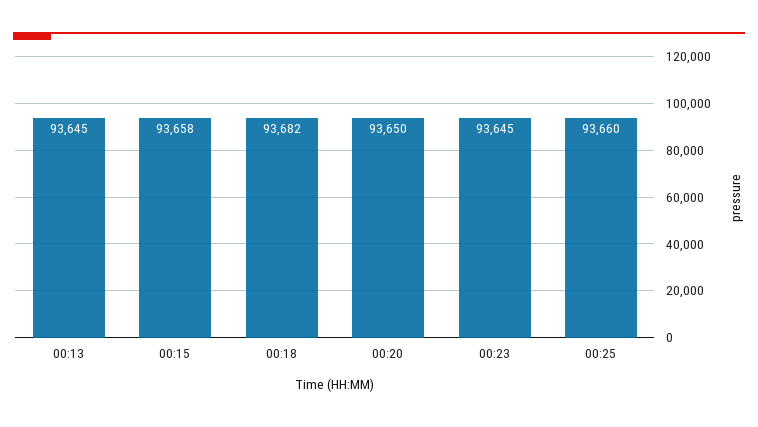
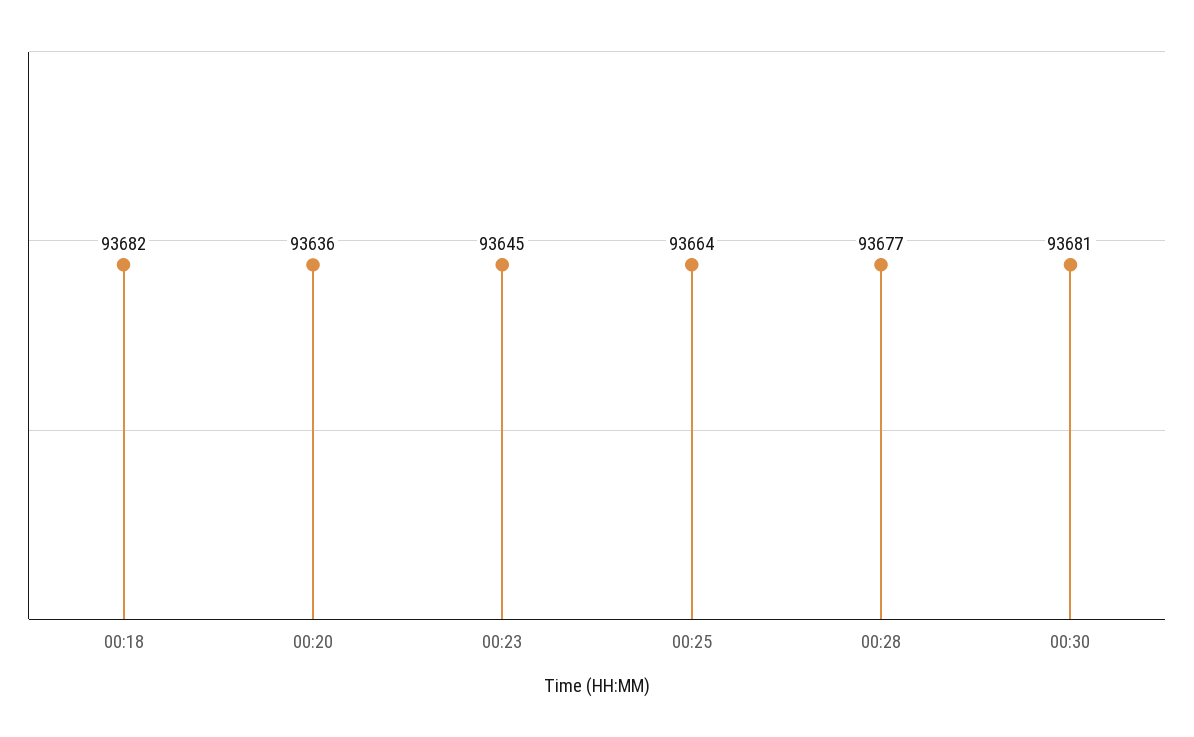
00:13: 93645 -> none
00:15: 93658 -> none
00:20: 93650 -> 93636
00:25: 93660 -> 93664
00:28: none -> 93677
00:30: none -> 93681

